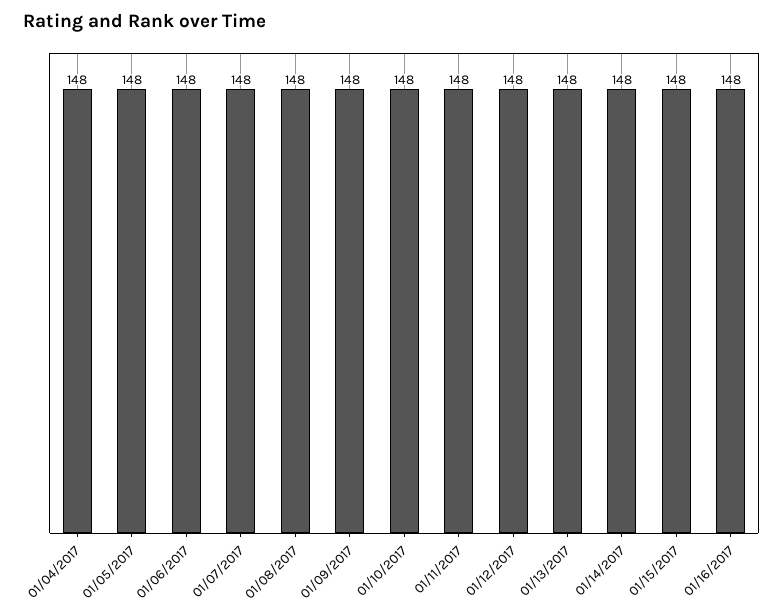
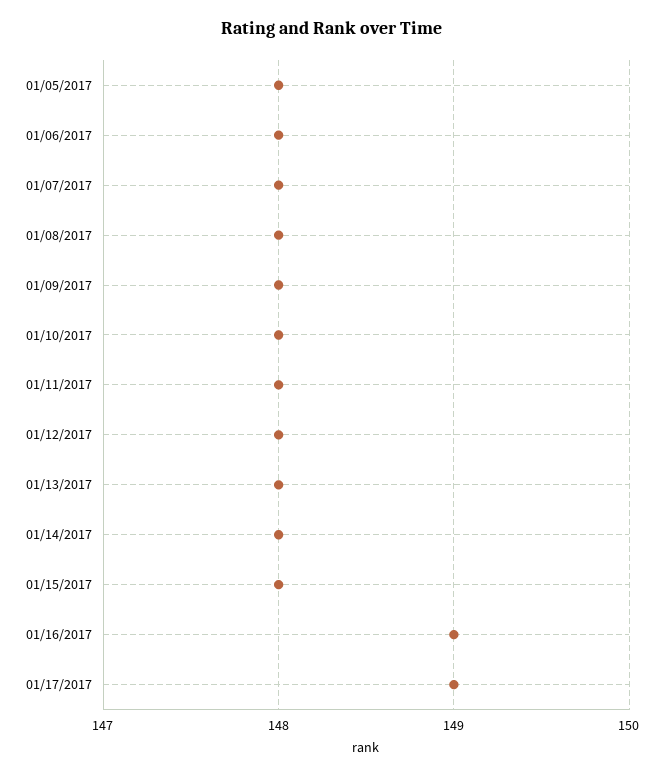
01/04/2017: 148 -> none
01/16/2017: 148 -> 149
01/17/2017: none -> 149

